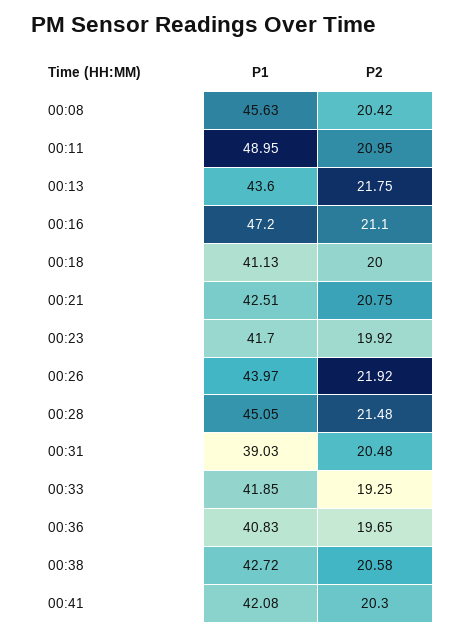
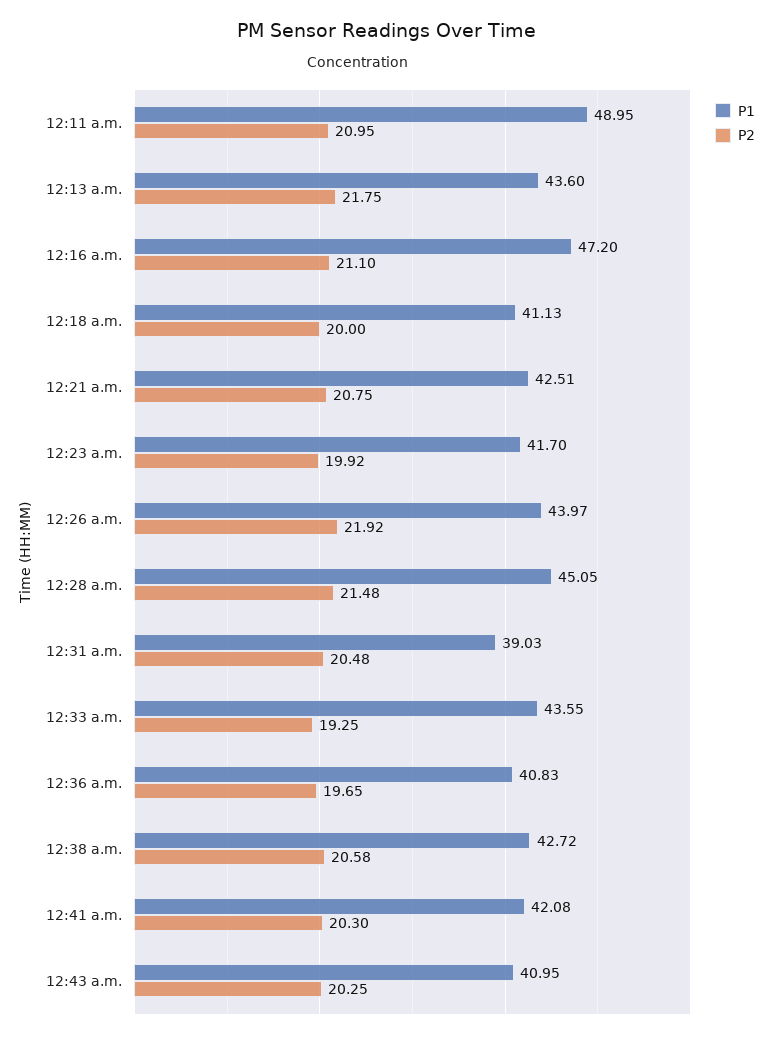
P1, 00:08: 45.63 -> none
P2, 00:08: 20.42 -> none
P1, 00:33: 41.85 -> 43.55
P1, 12:43 a.m.: none -> 40.95
P2, 12:43 a.m.: none -> 20.25

